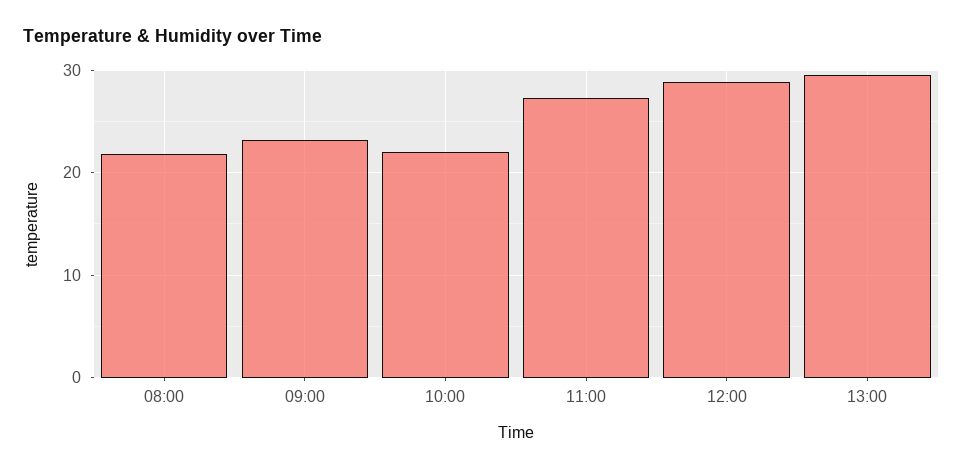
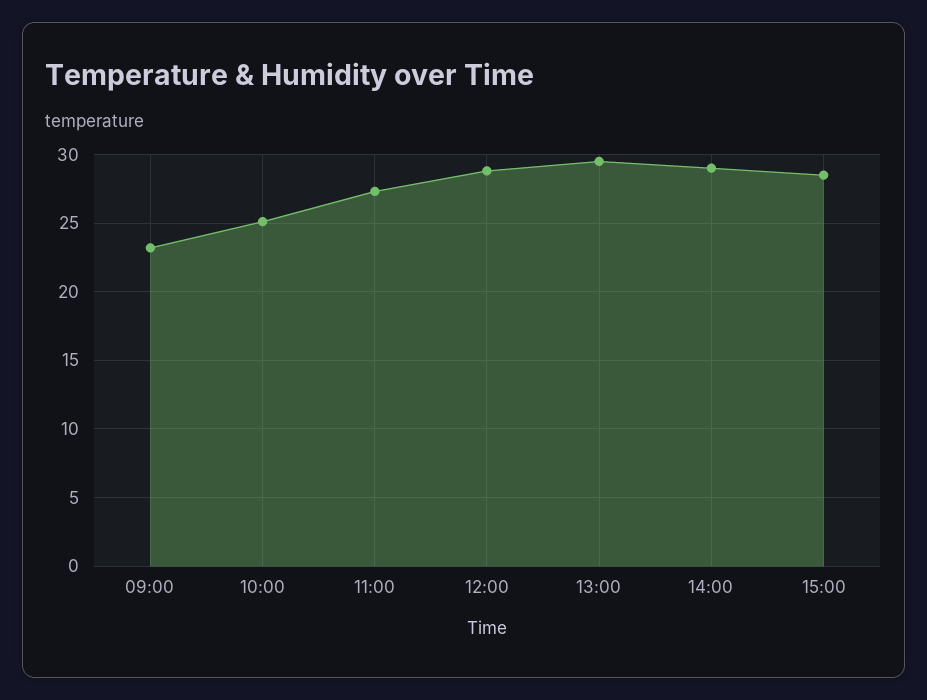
08:00: 22 -> none
10:00: 22 -> 25
14:00: none -> 29
15:00: none -> 28.5

